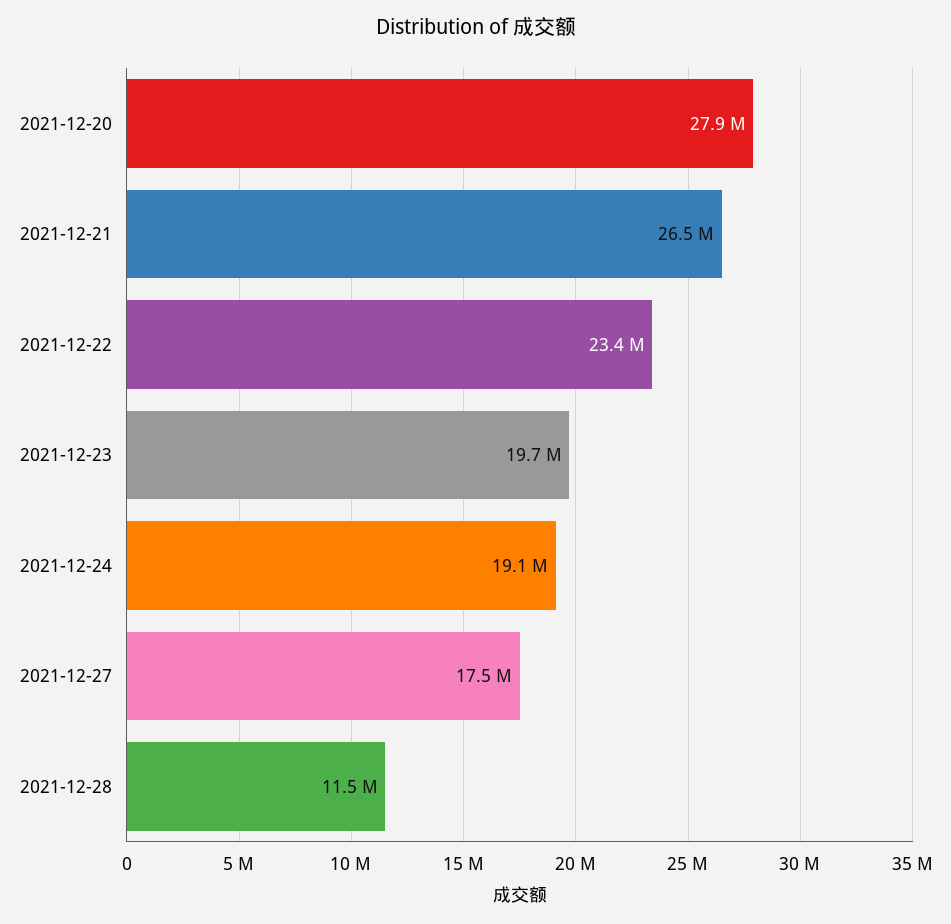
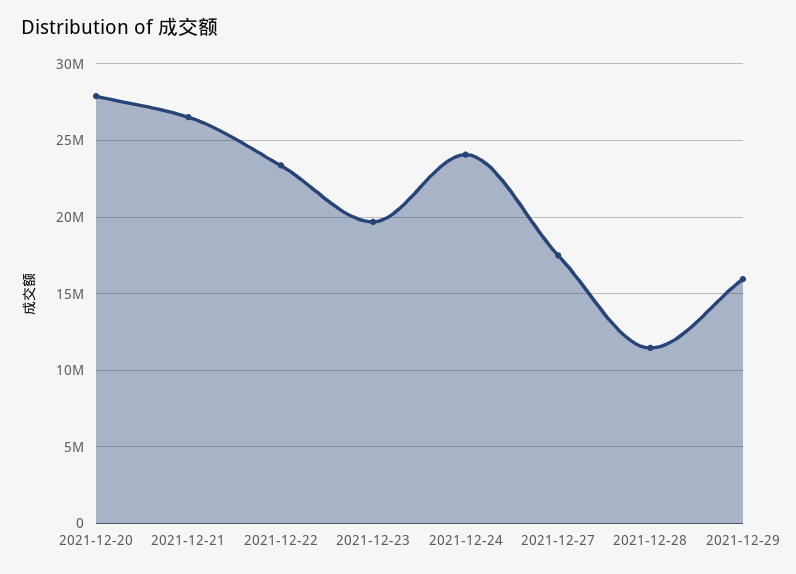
2021-12-24: 19100000 -> 24000000
2021-12-29: none -> 16000000

